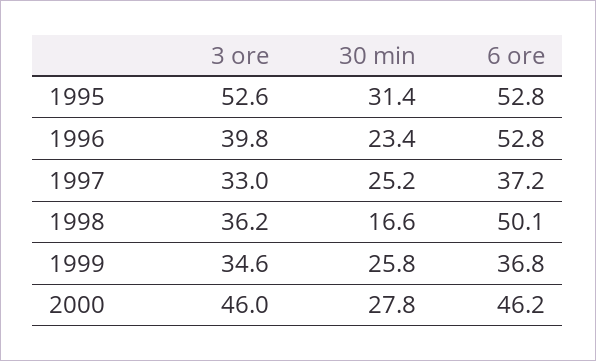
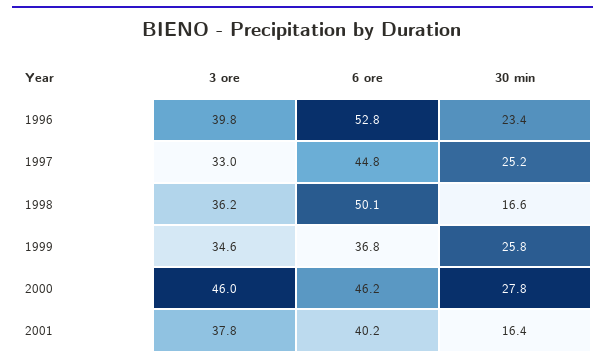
3 ore, 1995: 52.6 -> none
30 min, 1995: 31.4 -> none
6 ore, 1995: 52.8 -> none
6 ore, 1997: 37.2 -> 44.8
3 ore, 2001: none -> 37.8
6 ore, 2001: none -> 40.2
30 min, 2001: none -> 16.4

